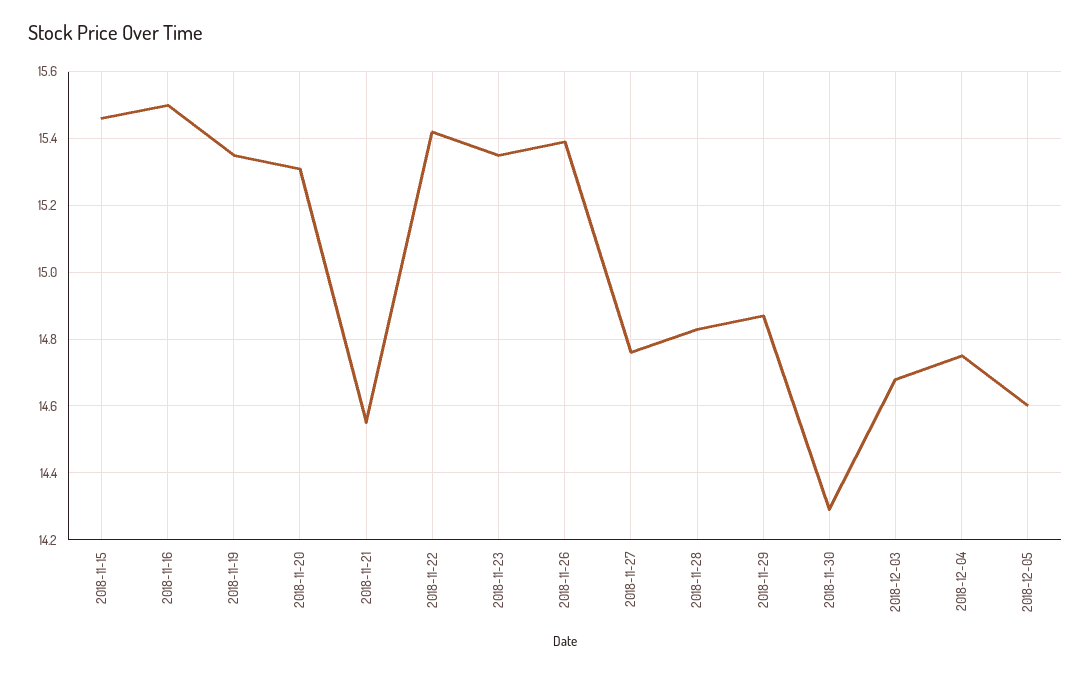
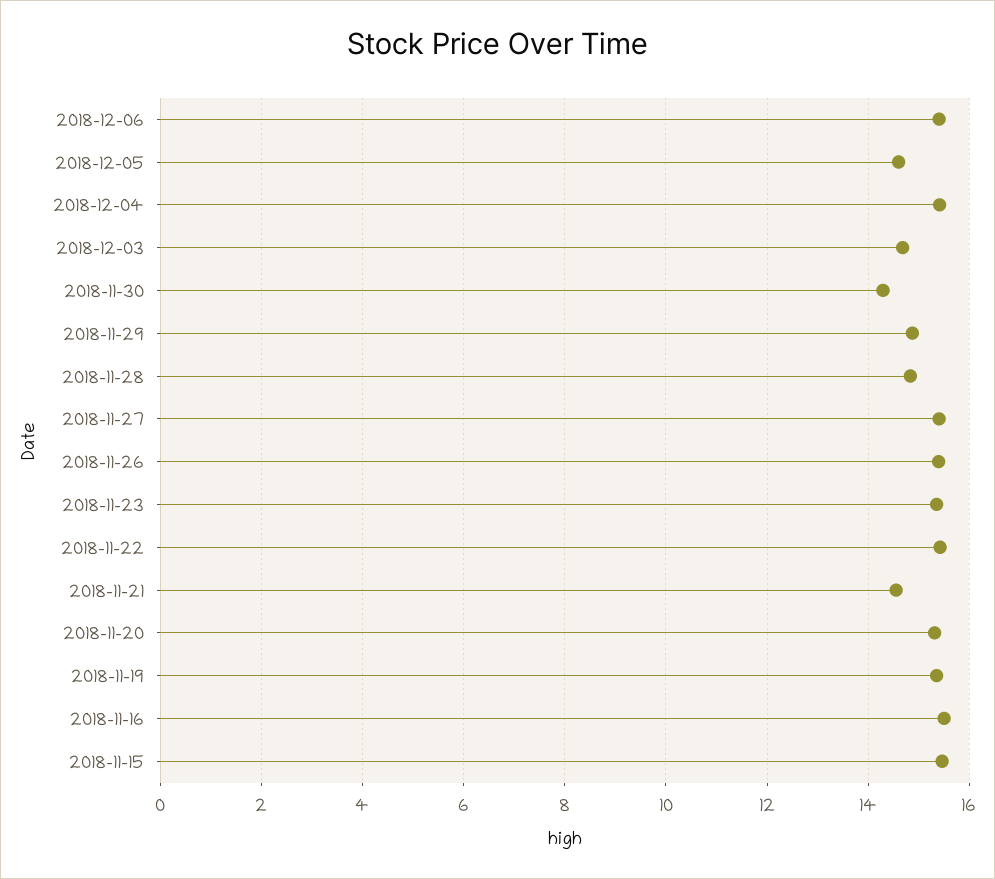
2018-11-27: 14.75 -> 15.4
2018-12-04: 14.75 -> 15.4
2018-12-06: none -> 15.4

